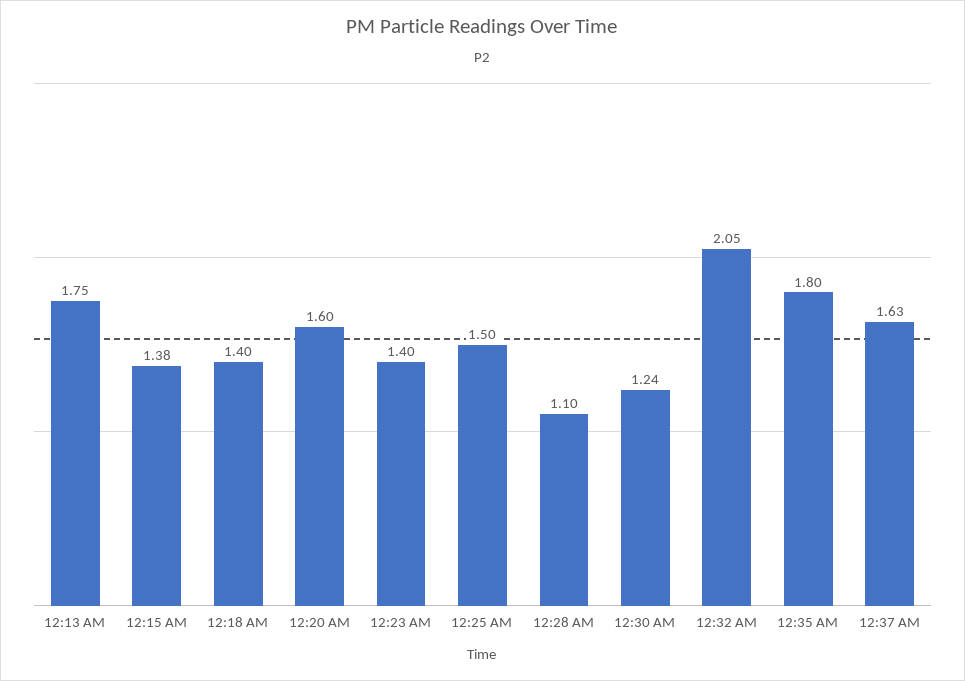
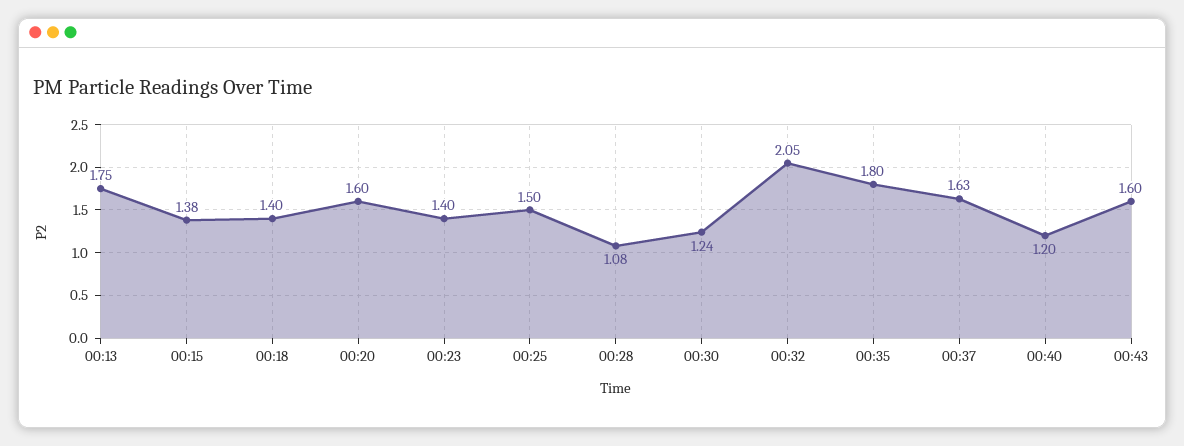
12:28 AM: 1.1 -> 1.08
00:40: none -> 1.2
00:43: none -> 1.6

